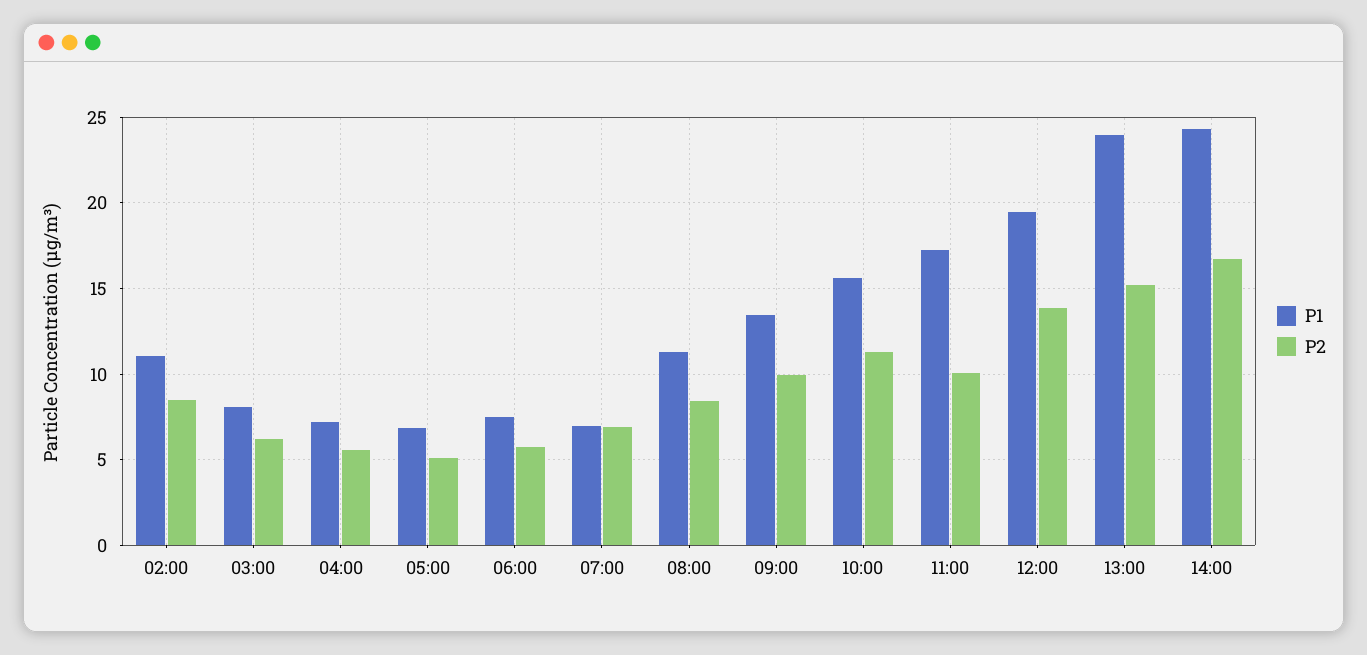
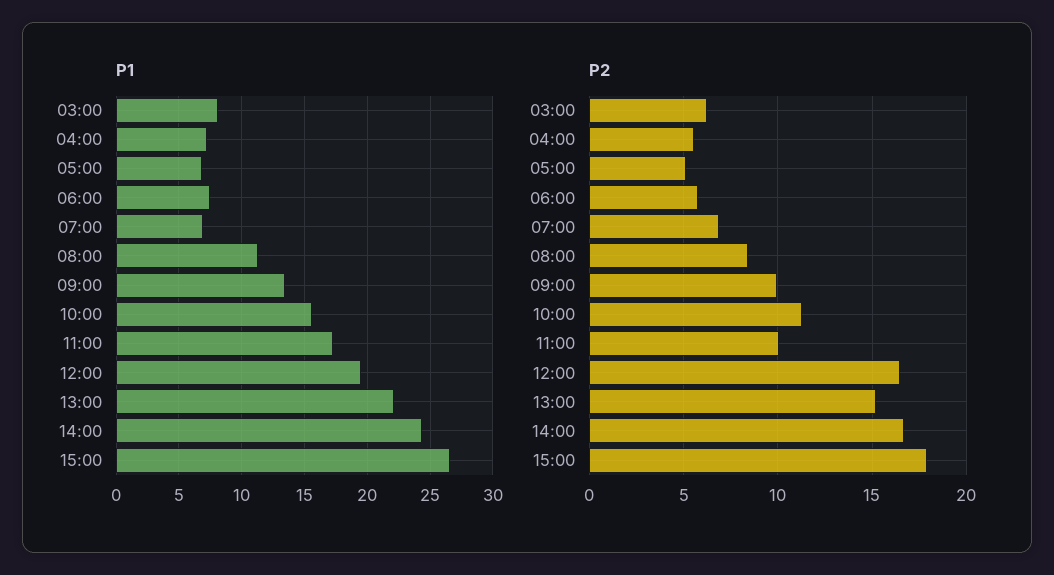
P1, 02:00: 11 -> none
P2, 02:00: 8.5 -> none
P2, 12:00: 14 -> 16.5
P1, 13:00: 24 -> 22
P1, 15:00: none -> 26.5
P2, 15:00: none -> 18

